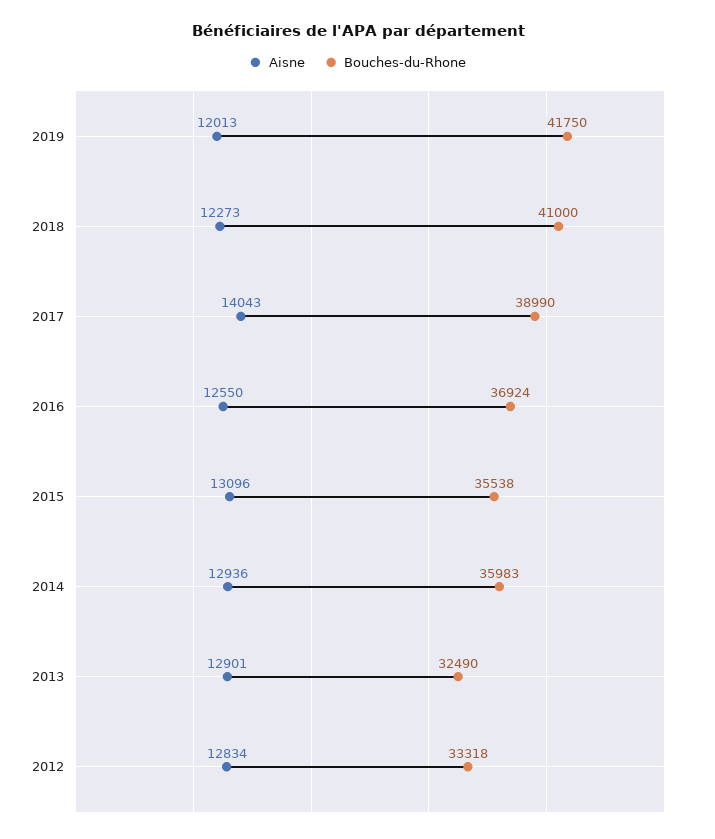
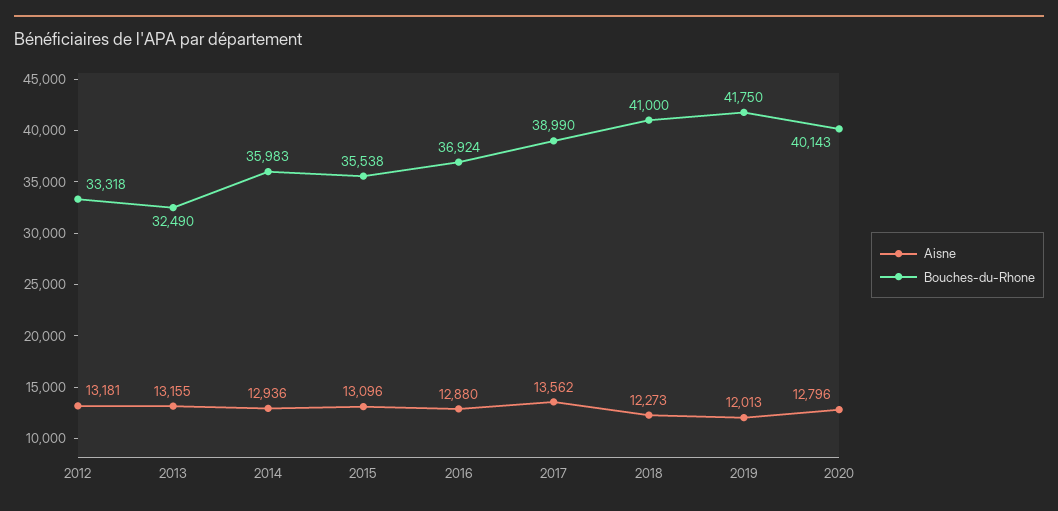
Aisne, 2017: 14043 -> 13562
Aisne, 2016: 12550 -> 12880
Aisne, 2013: 12901 -> 13155
Aisne, 2012: 12834 -> 13181
Aisne, 2020: none -> 12796
Bouches-du-Rhone, 2020: none -> 40143

